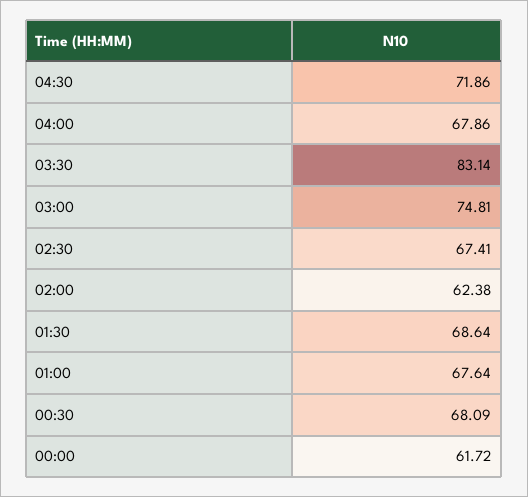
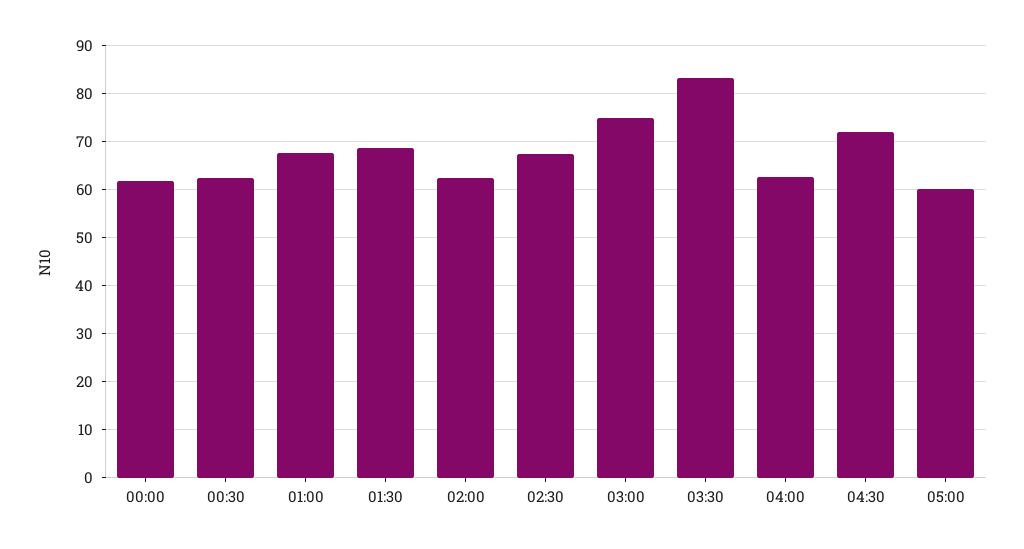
04:00: 67.86 -> 62
00:30: 68.09 -> 62
05:00: none -> 60

